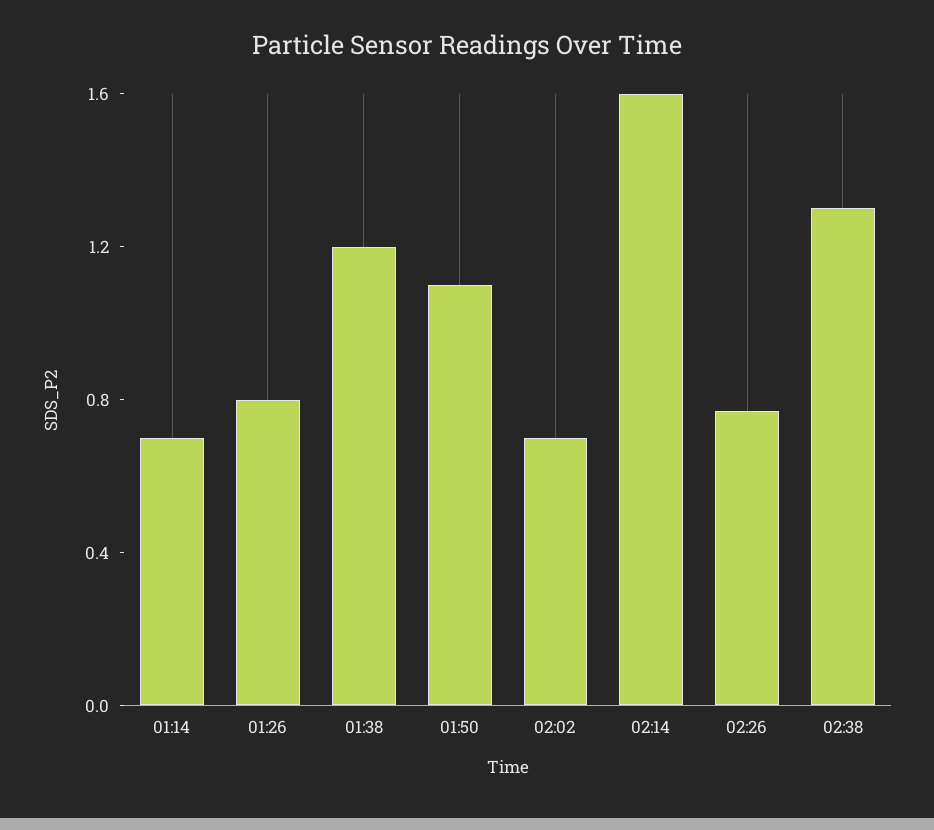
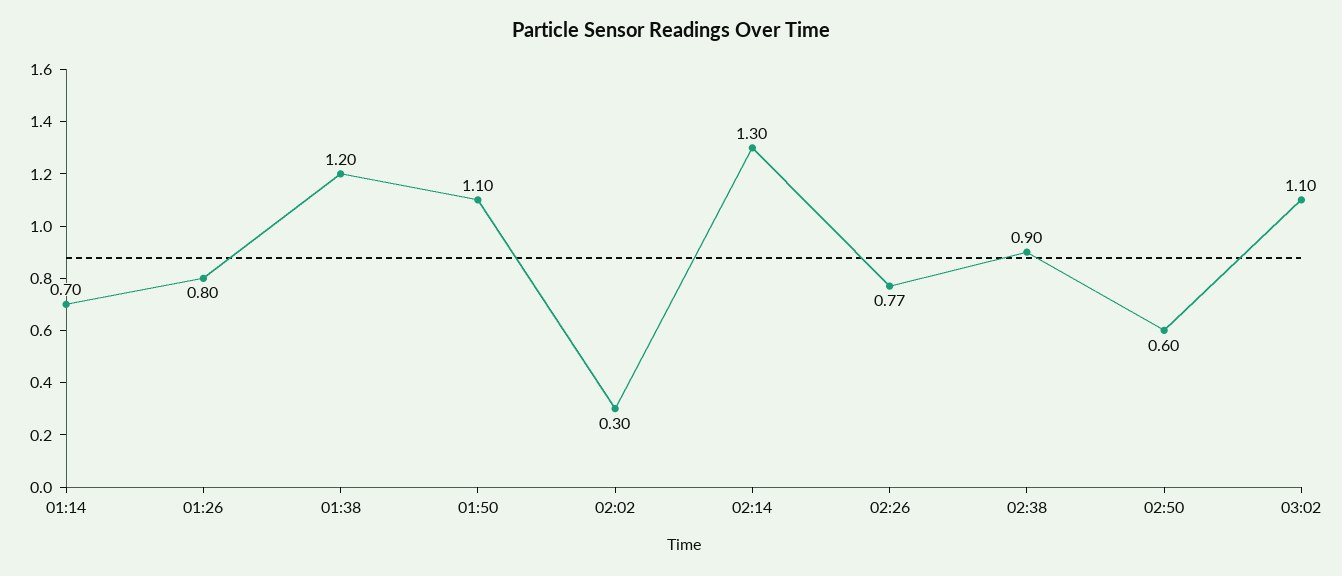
02:02: 0.7 -> 0.3
02:14: 1.6 -> 1.3
02:38: 1.3 -> 0.9
02:50: none -> 0.6
03:02: none -> 1.1

